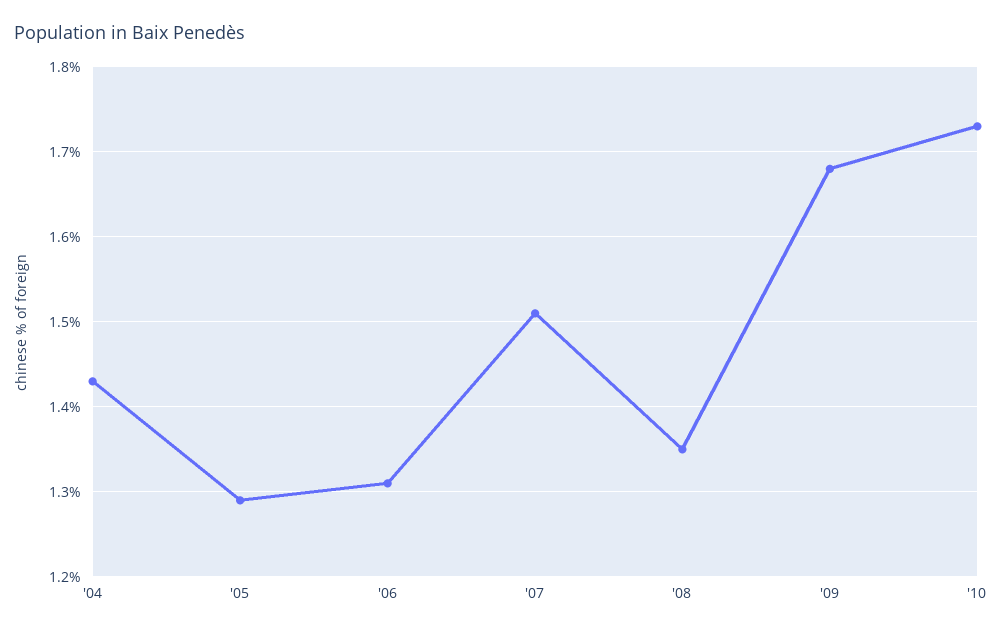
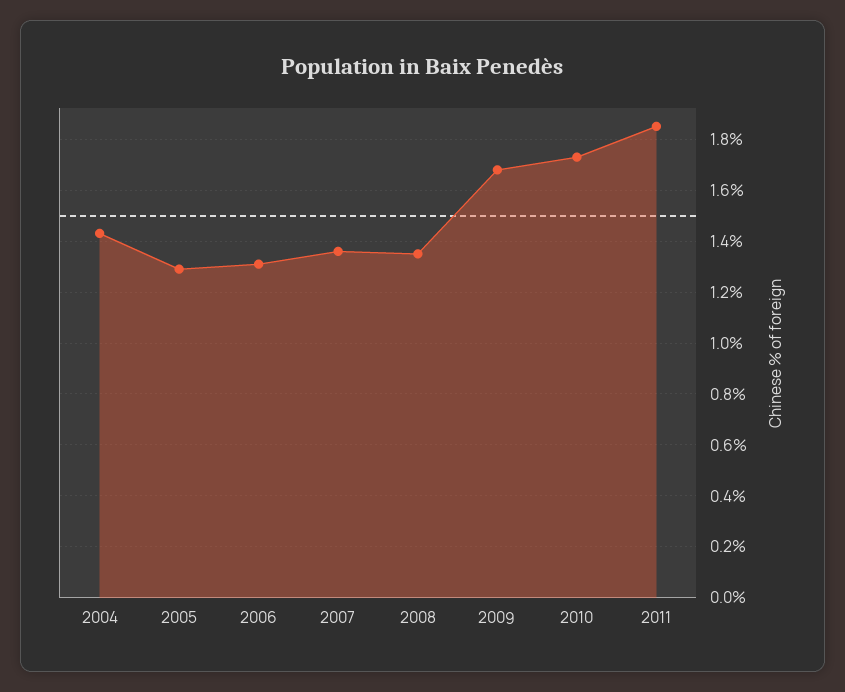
'07: 1.51 -> 1.35
2011: none -> 1.85

